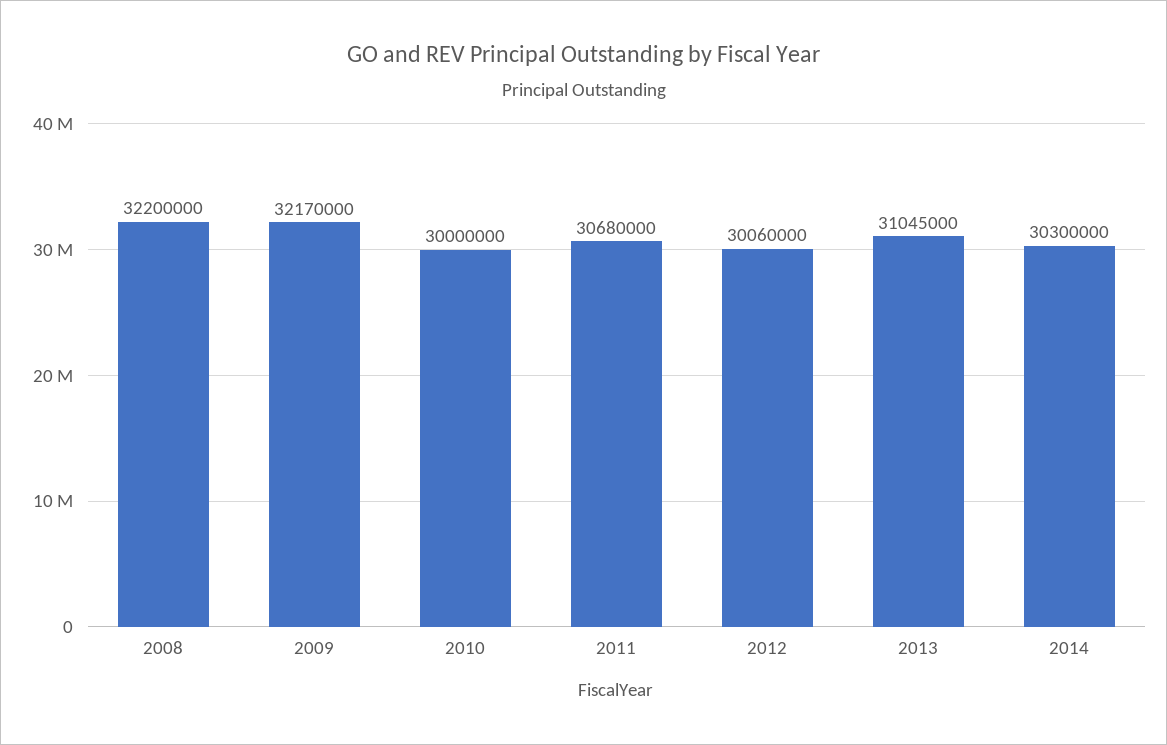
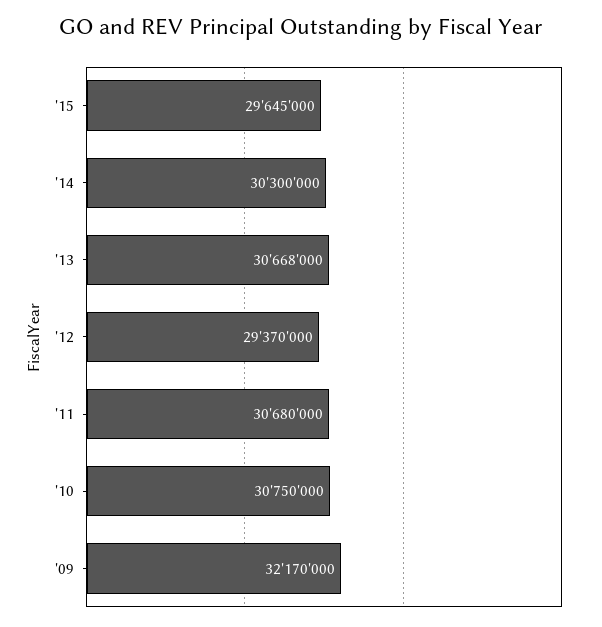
2008: 32200000 -> none
2010: 30000000 -> 30750000
2012: 30060000 -> 29370000
2013: 31045000 -> 30668000
'15: none -> 29645000

